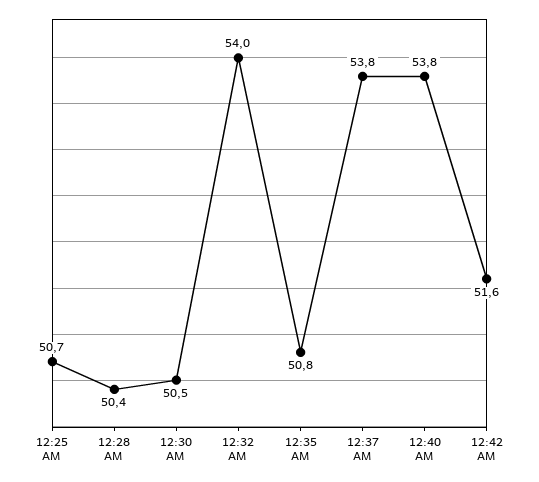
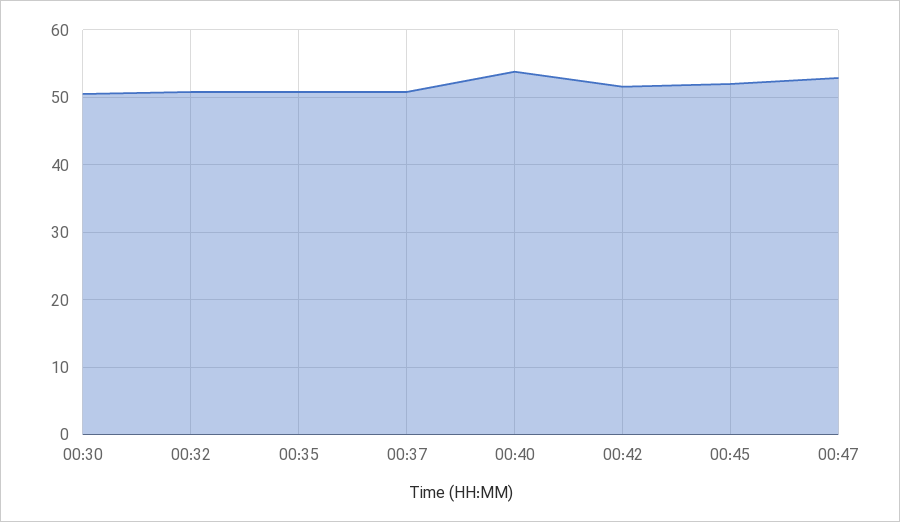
12:25 AM: 50.7 -> none
12:28 AM: 50.4 -> none
12:32 AM: 54 -> 51
12:37 AM: 53.8 -> 51
00:45: none -> 52
00:47: none -> 53

